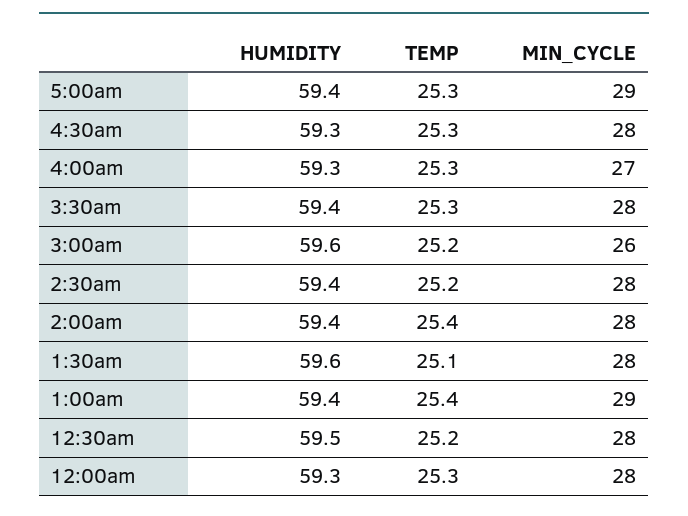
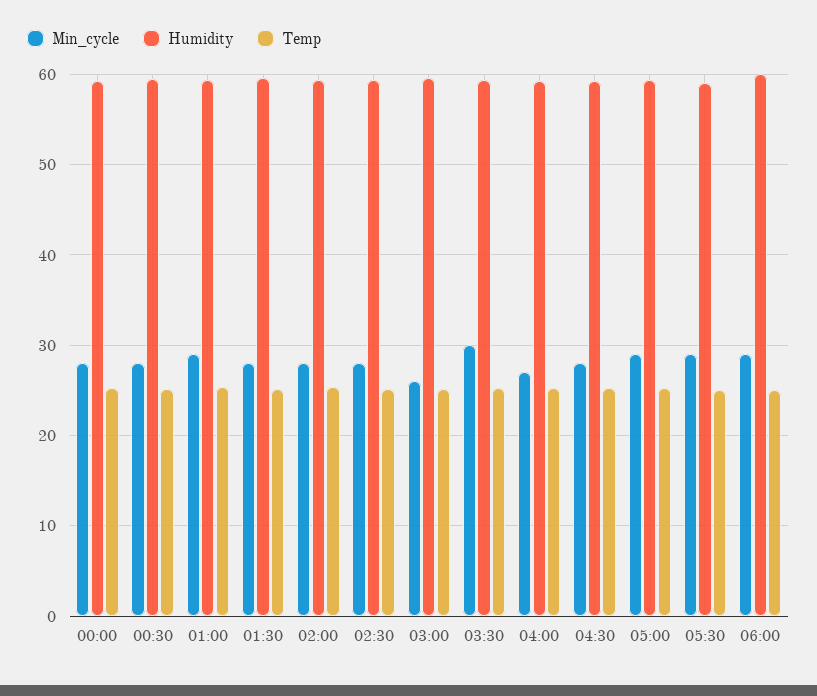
MIN_CYCLE, 3:30am: 28 -> 30
MIN_CYCLE, 05:30: none -> 29
HUMIDITY, 05:30: none -> 59
TEMP, 05:30: none -> 25
MIN_CYCLE, 06:00: none -> 29
HUMIDITY, 06:00: none -> 60
TEMP, 06:00: none -> 25

